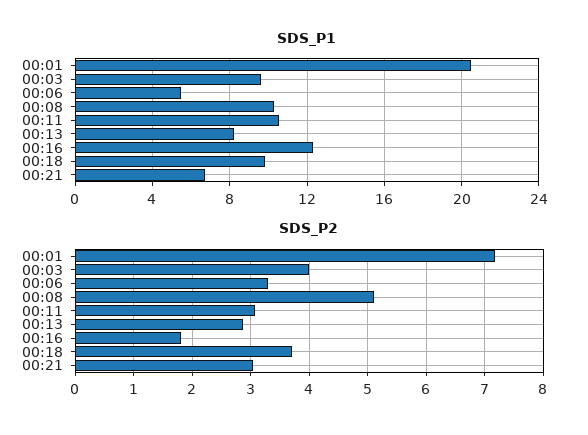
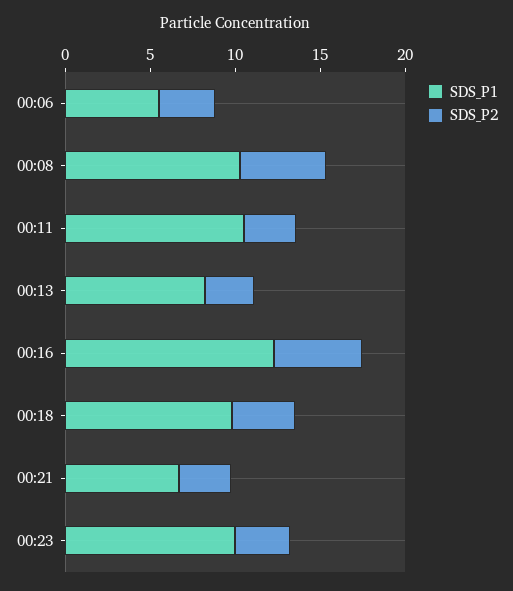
SDS_P1, 00:01: 20.5 -> none
SDS_P1, 00:03: 9.5 -> none
SDS_P2, 00:01: 7.2 -> none
SDS_P2, 00:03: 4 -> none
SDS_P2, 00:16: 1.8 -> 5
SDS_P1, 00:23: none -> 10
SDS_P2, 00:23: none -> 3

